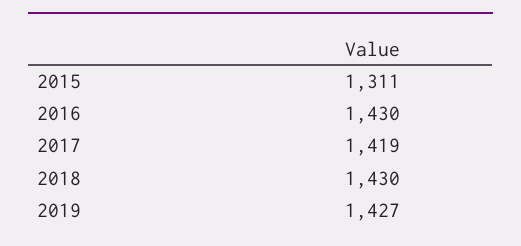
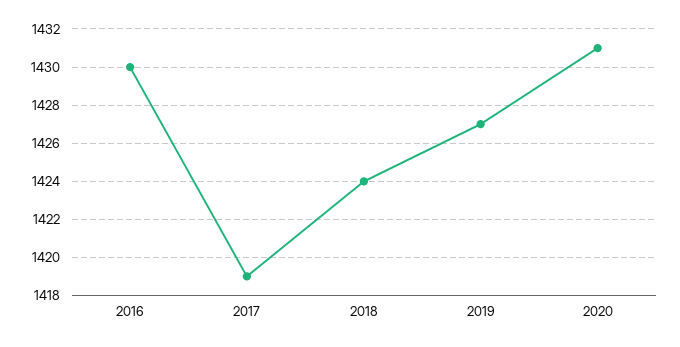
2015: 1311 -> none
2018: 1430 -> 1424
2020: none -> 1431

